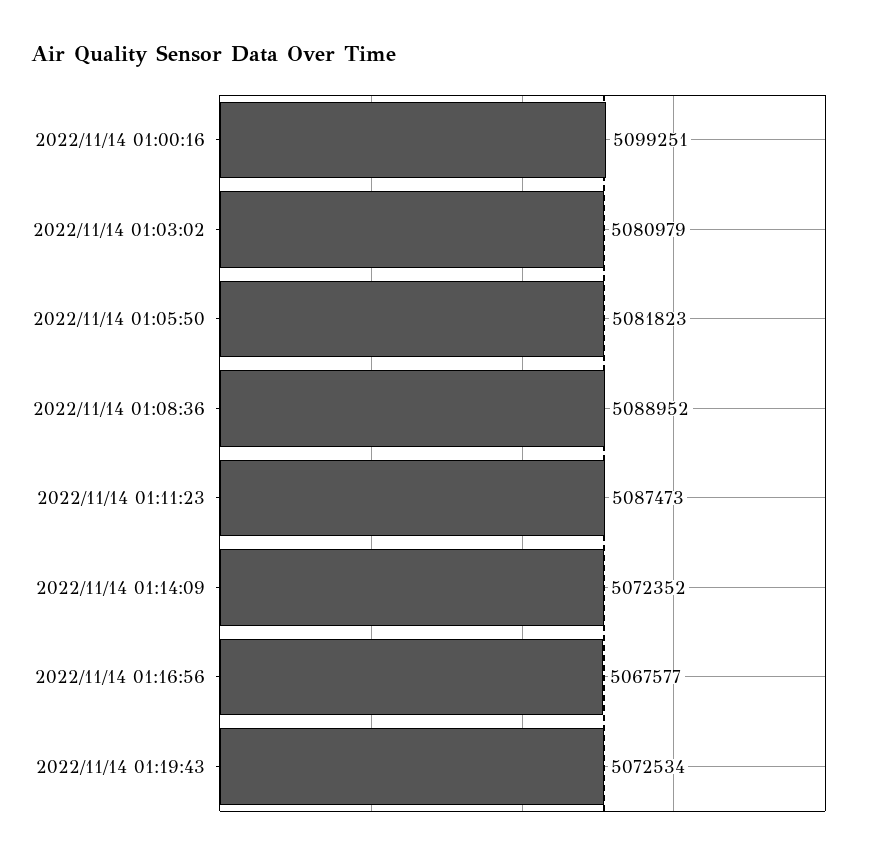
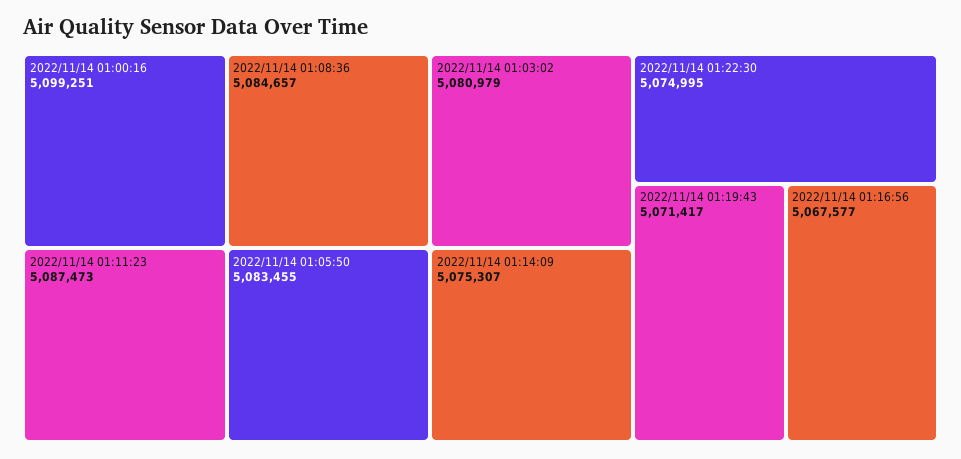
2022/11/14 01:05:50: 5081823 -> 5083455
2022/11/14 01:08:36: 5088952 -> 5084657
2022/11/14 01:14:09: 5072352 -> 5075307
2022/11/14 01:19:43: 5072534 -> 5071417
2022/11/14 01:22:30: none -> 5074995

